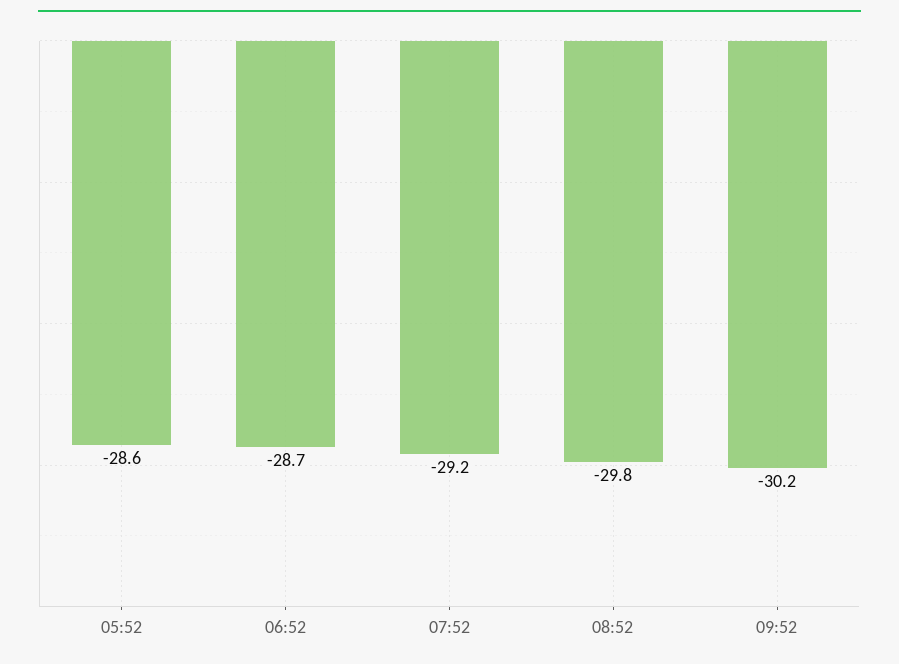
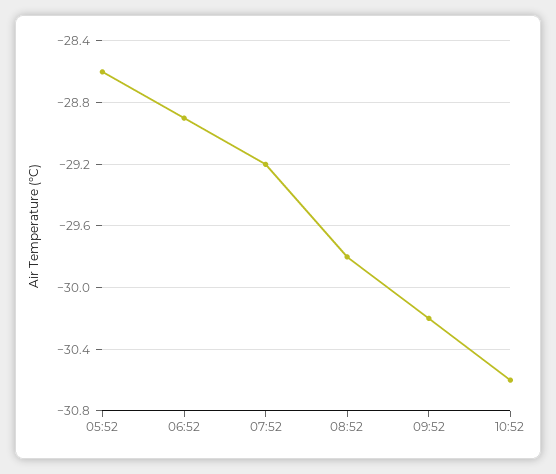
06:52: -28.7 -> -28.9
10:52: none -> -30.6

